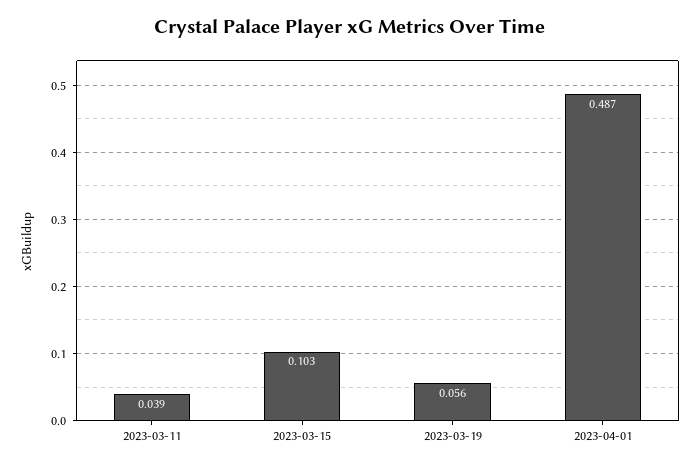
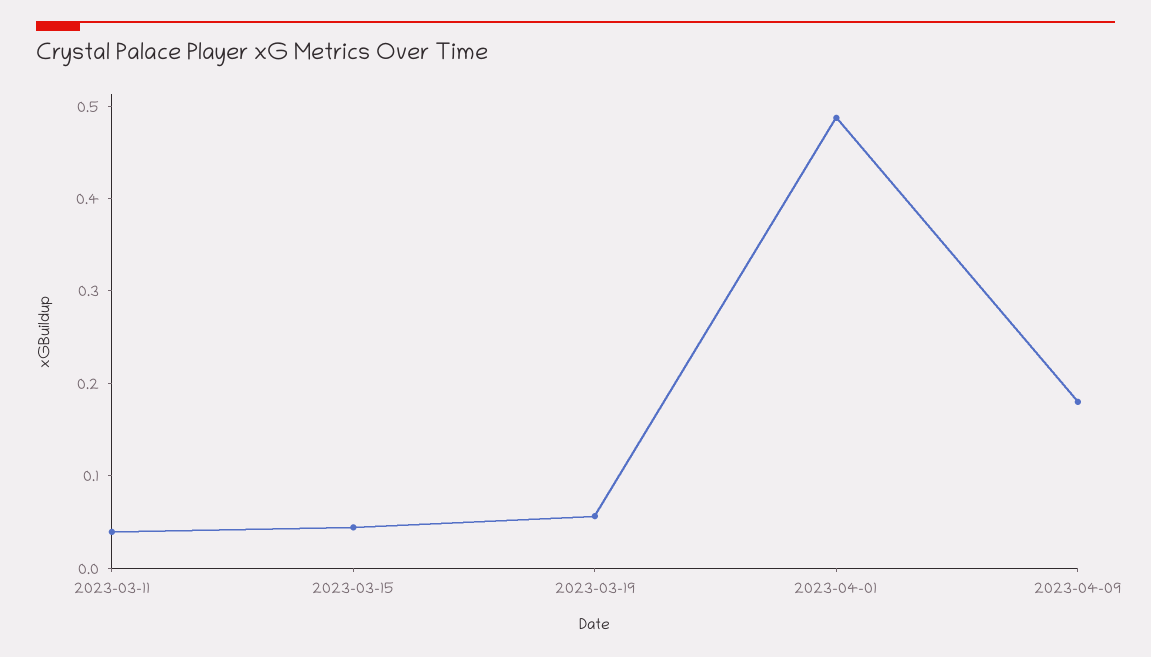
2023-03-15: 0.103 -> 0.04
2023-04-09: none -> 0.18

